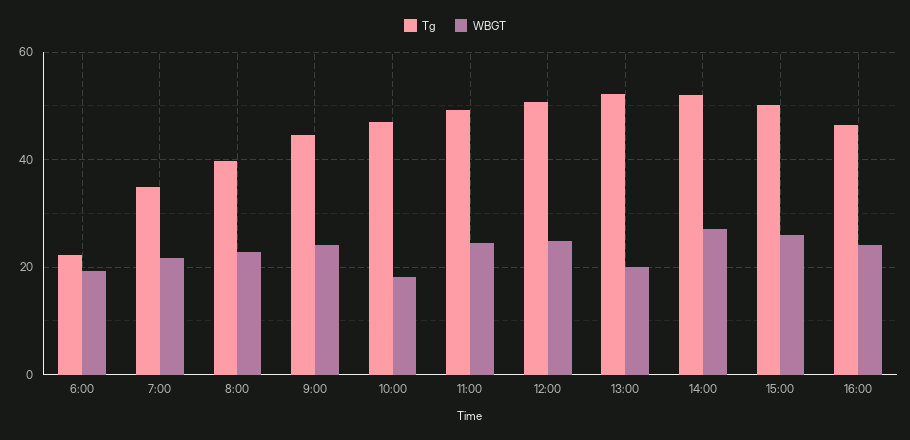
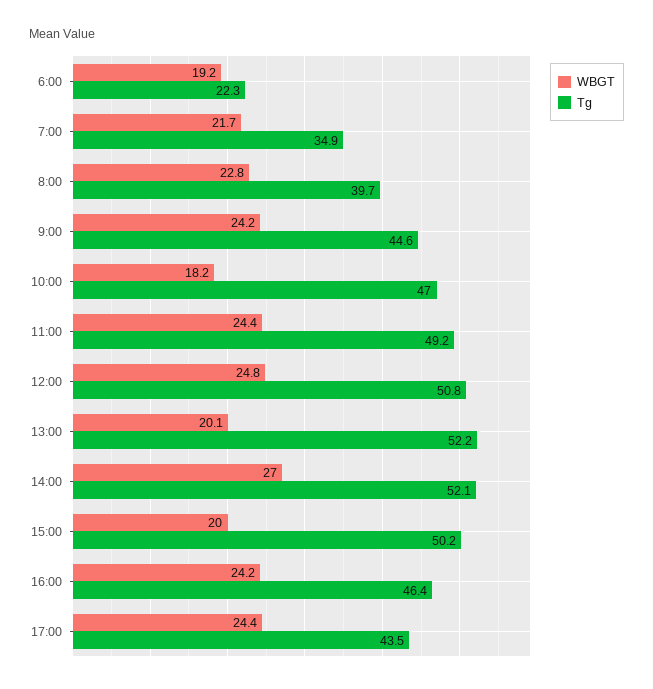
WBGT, 15:00: 26 -> 20
WBGT, 17:00: none -> 24.4
Tg, 17:00: none -> 43.5

